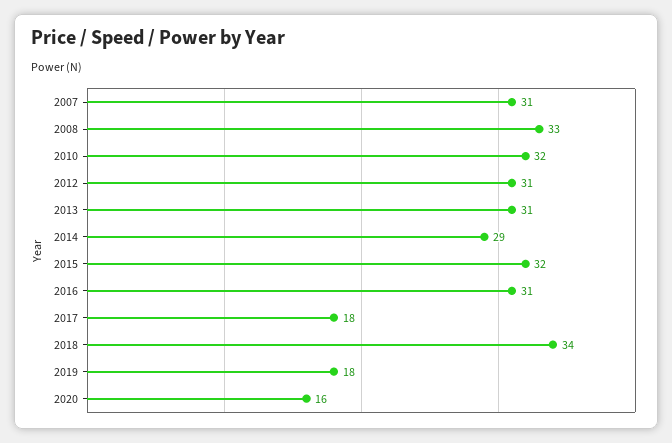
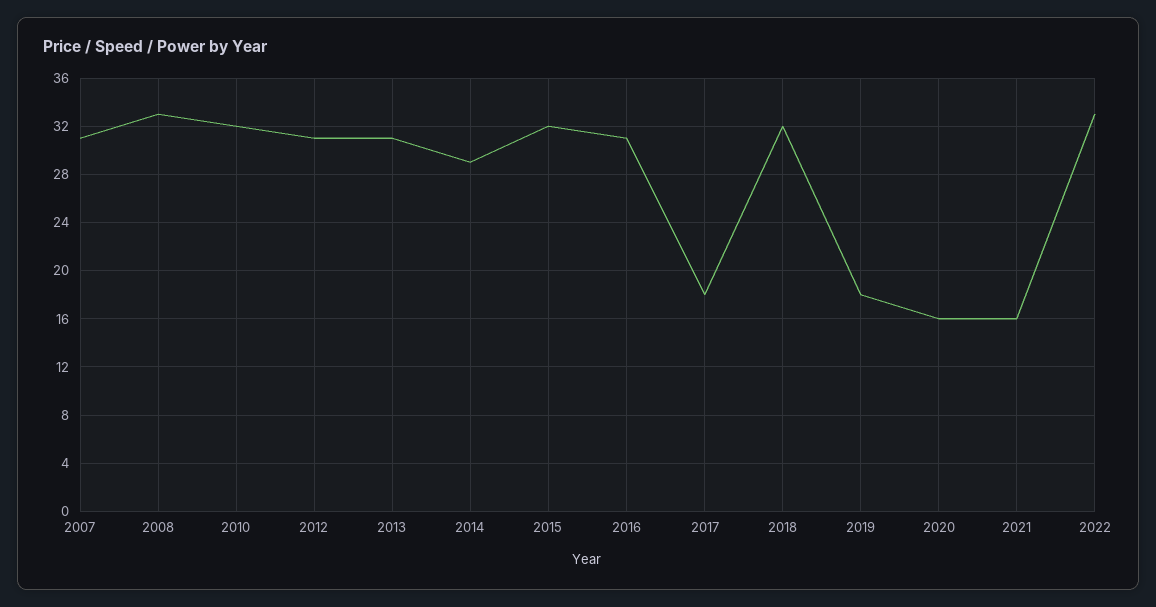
2018: 34 -> 32
2021: none -> 16
2022: none -> 33

